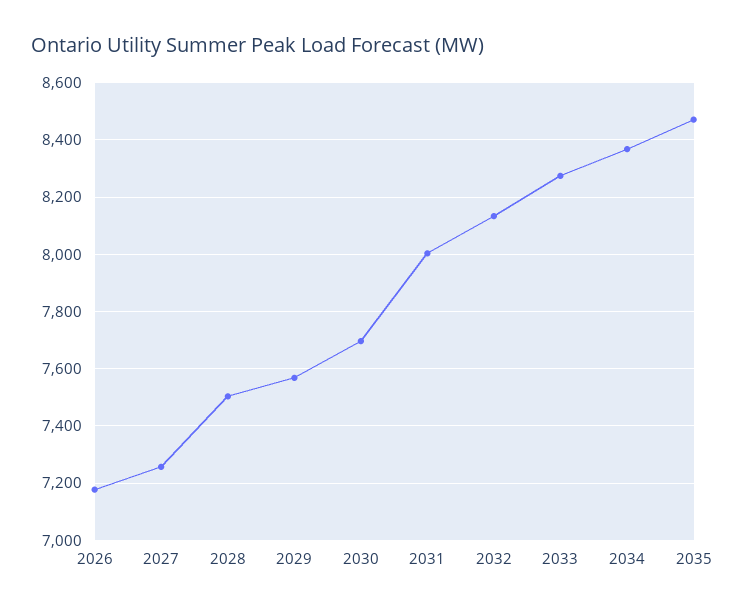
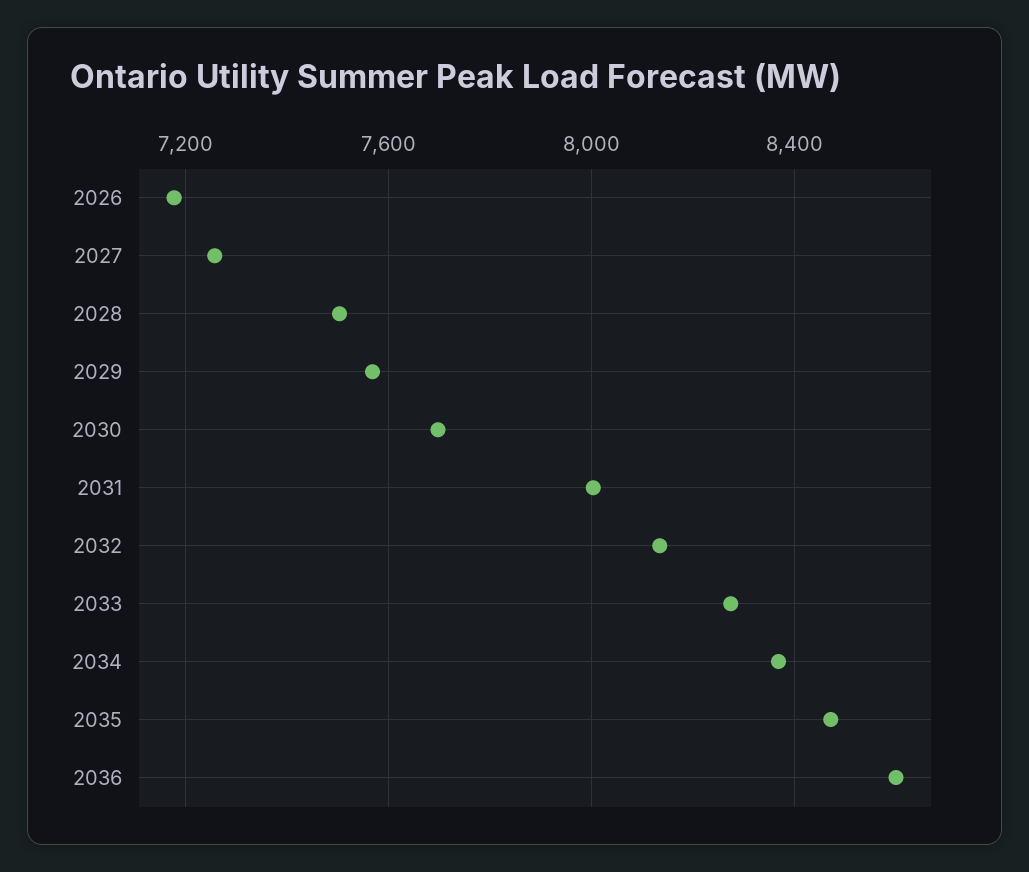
2036: none -> 8600

